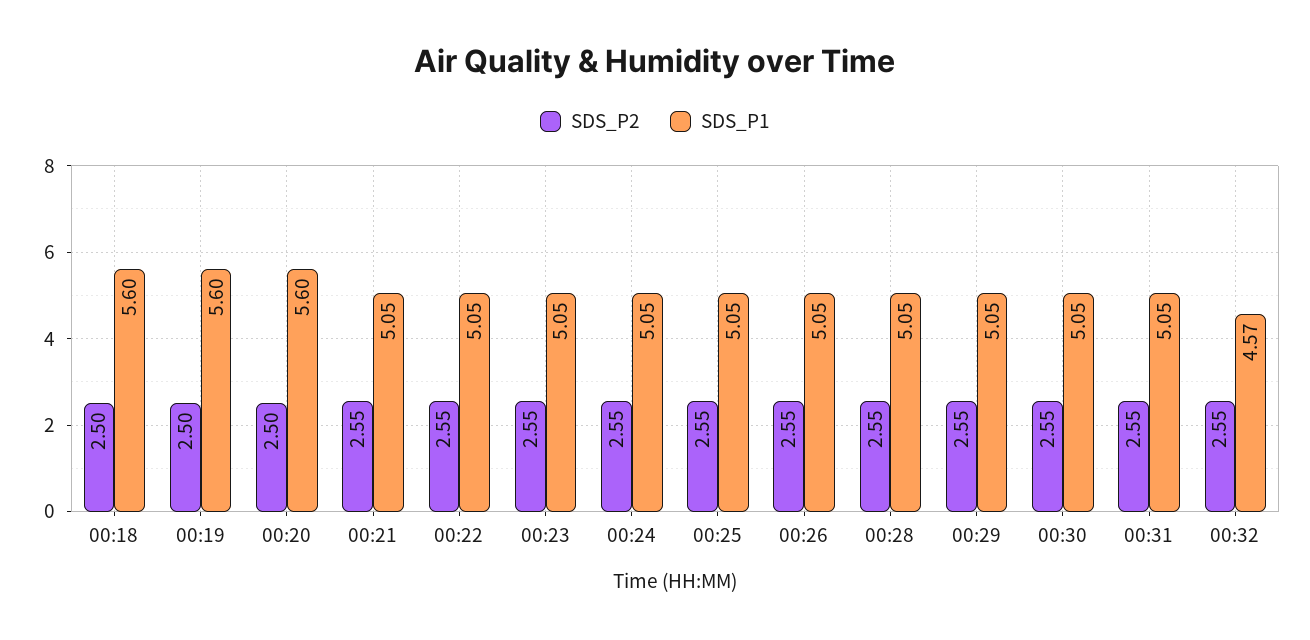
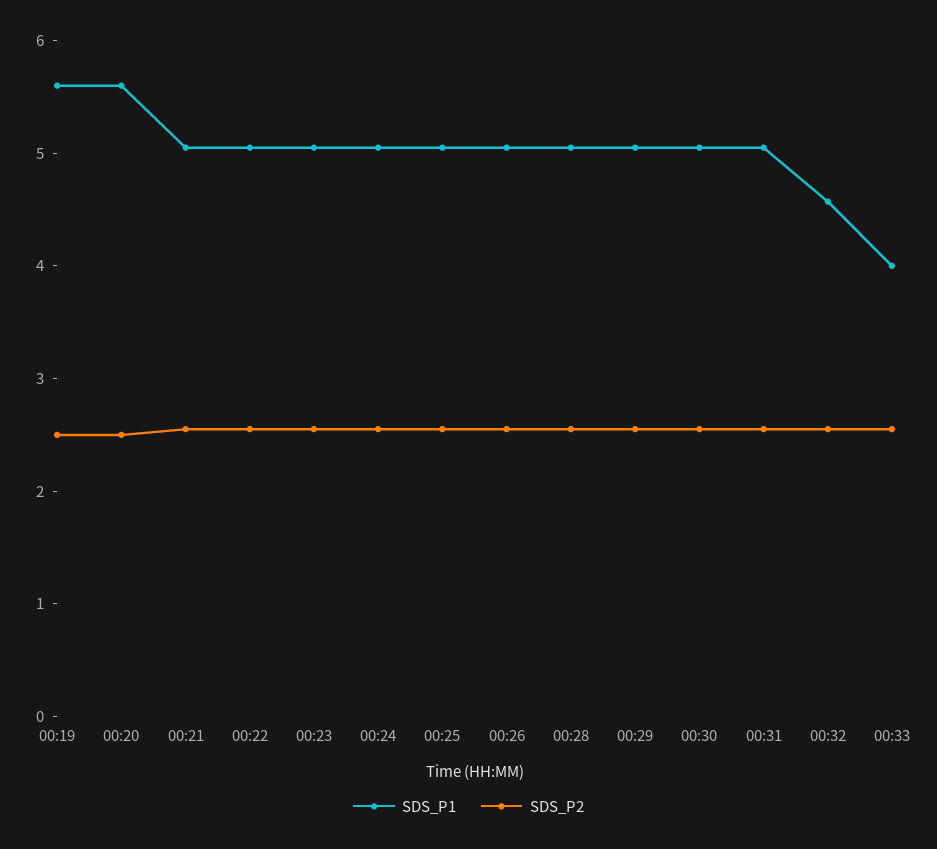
SDS_P2, 00:18: 2.5 -> none
SDS_P1, 00:18: 5.6 -> none
SDS_P1, 00:33: none -> 4
SDS_P2, 00:33: none -> 2.6

